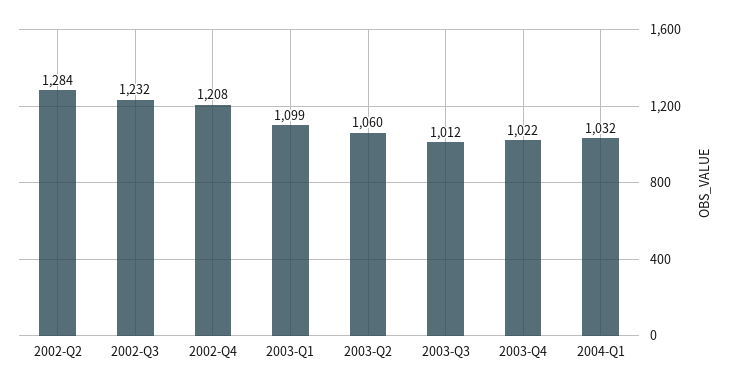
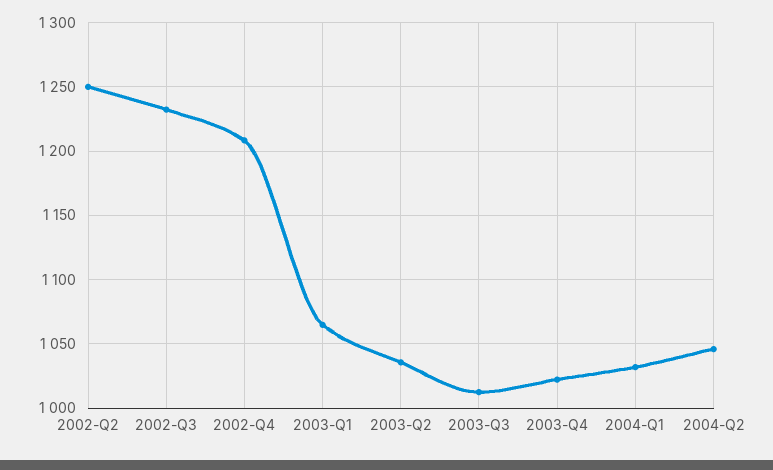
2002-Q2: 1284 -> 1250
2003-Q1: 1099 -> 1065
2003-Q2: 1060 -> 1035
2004-Q2: none -> 1045

